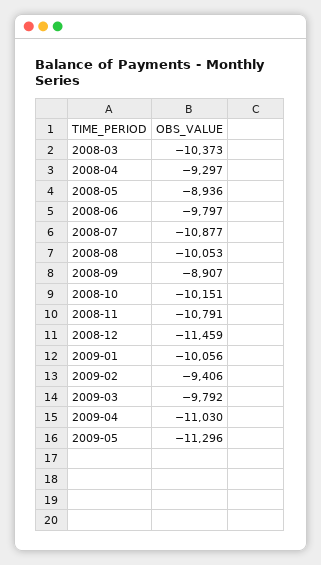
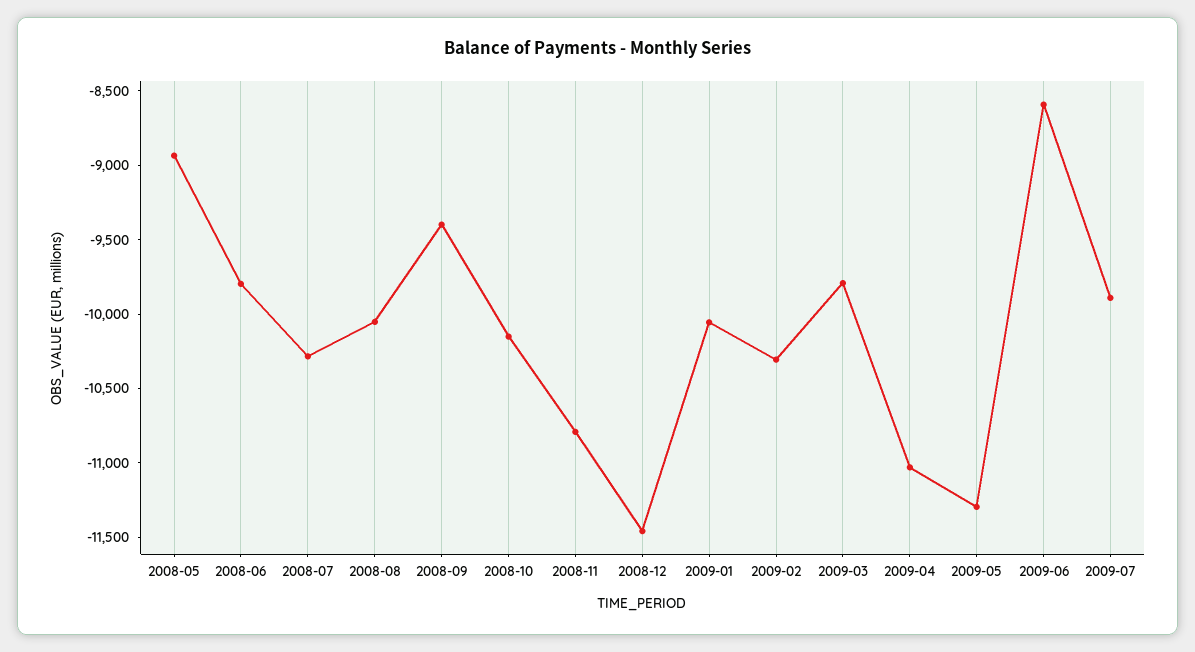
2008-03: -10373 -> none
2008-04: -9297 -> none
2008-07: -10877 -> -10300
2008-09: -8907 -> -9400
2009-02: -9406 -> -10300
2009-06: none -> -8600
2009-07: none -> -9900

